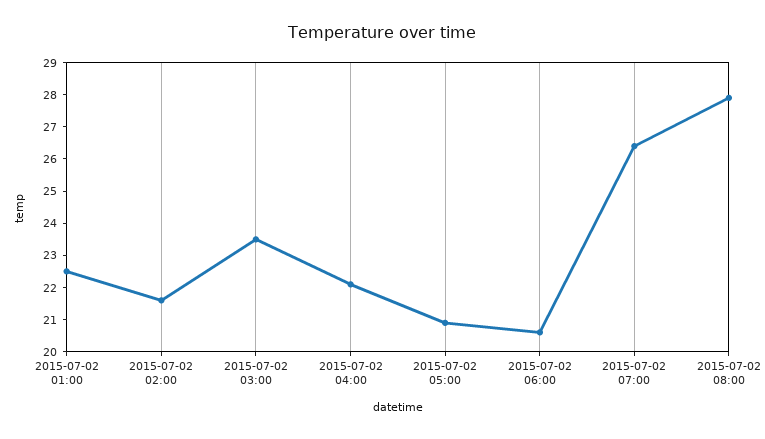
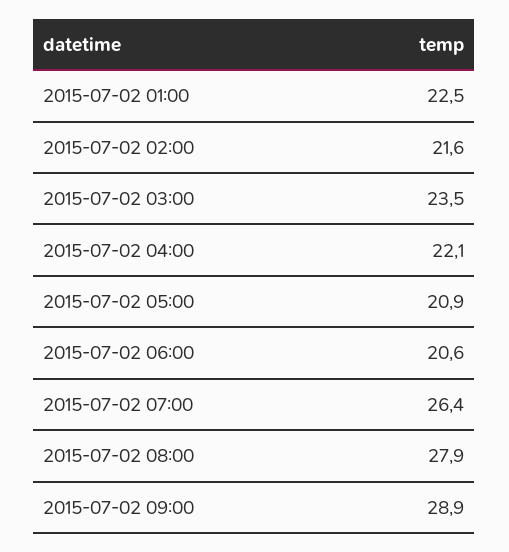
2015-07-02 09:00: none -> 28.9

